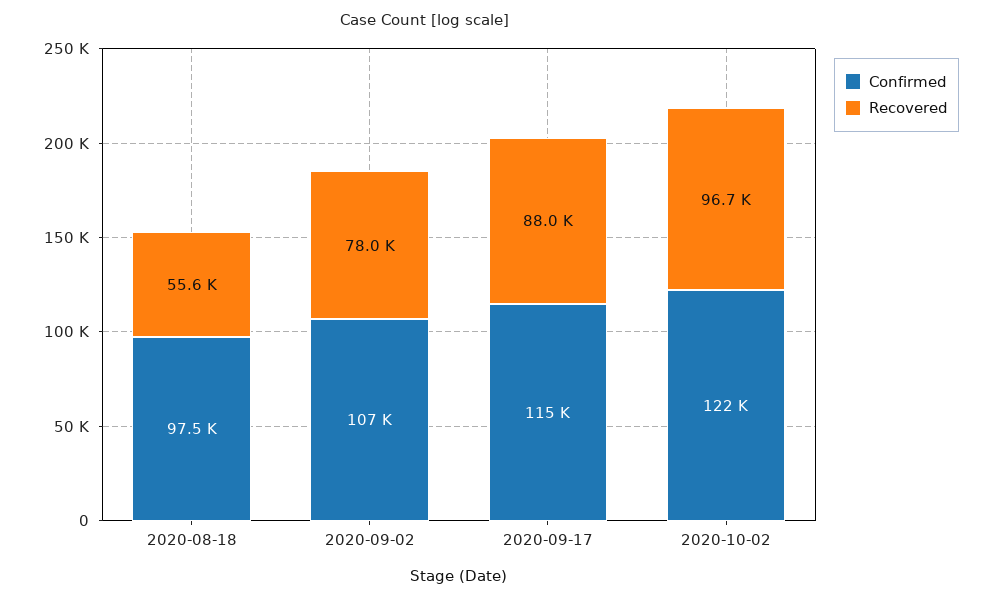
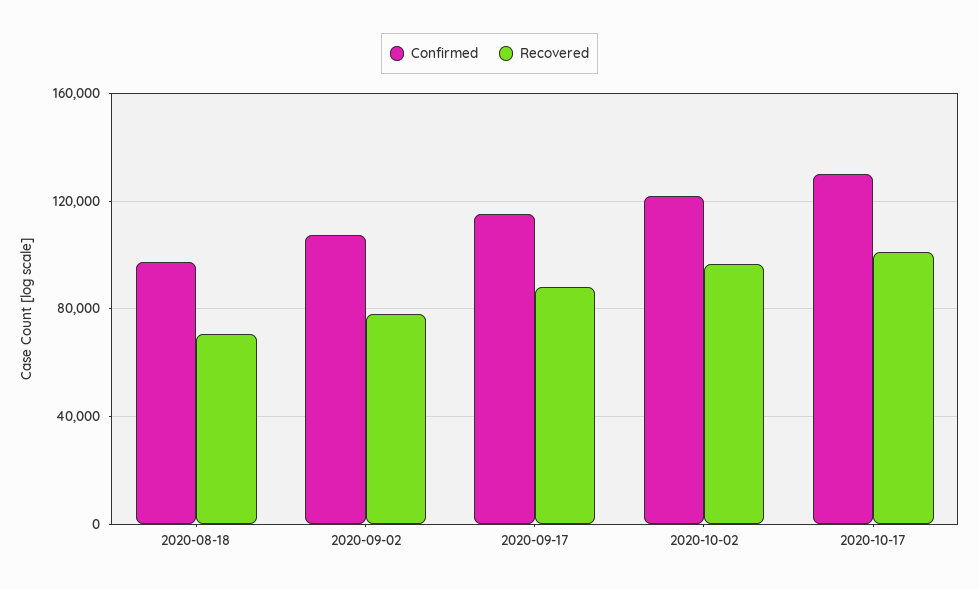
Recovered, 2020-08-18: 55600 -> 70000
Confirmed, 2020-10-17: none -> 130000
Recovered, 2020-10-17: none -> 100000

